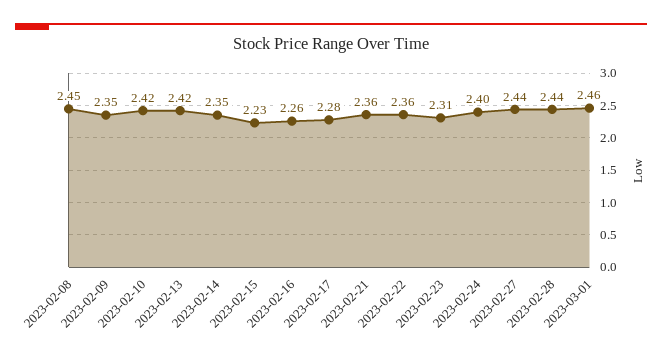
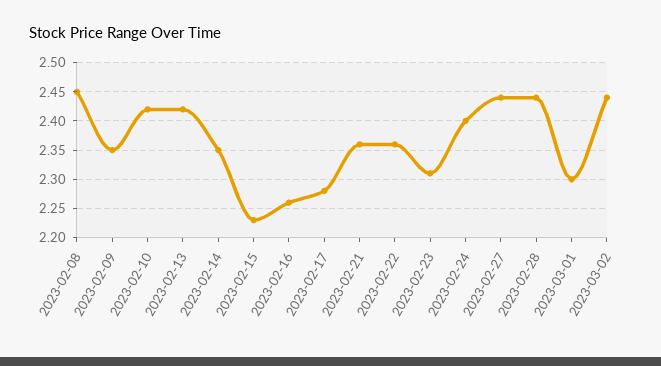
2023-03-01: 2.46 -> 2.3
2023-03-02: none -> 2.45

